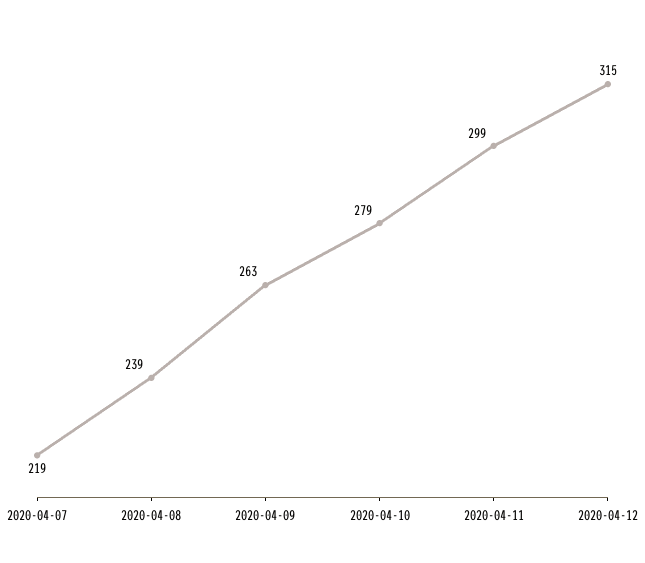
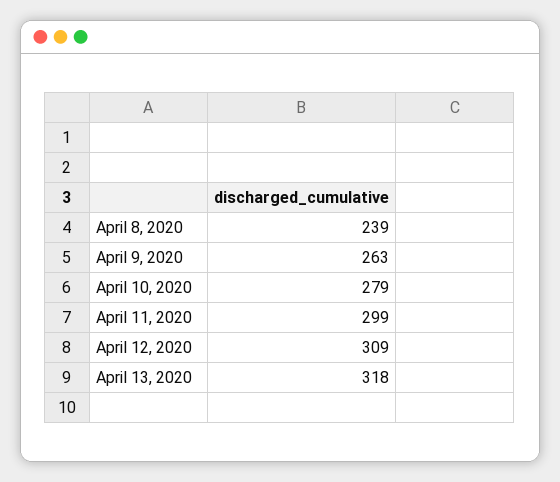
2020-04-07: 219 -> none
2020-04-12: 315 -> 309
April 13, 2020: none -> 318

